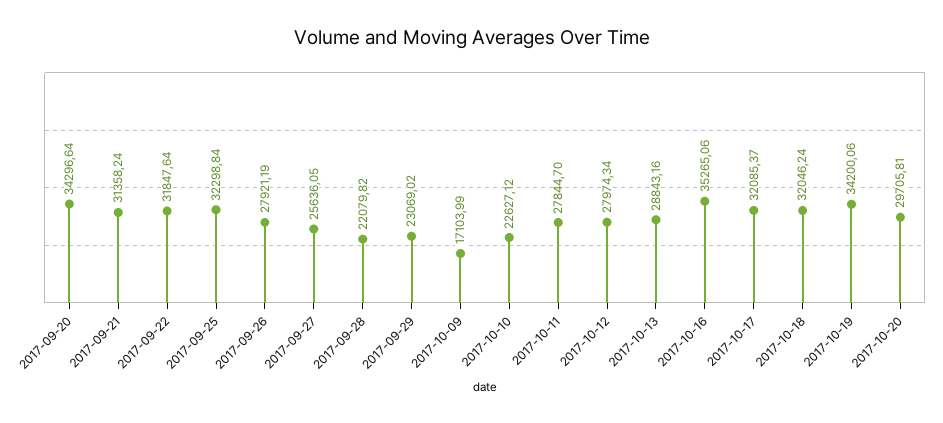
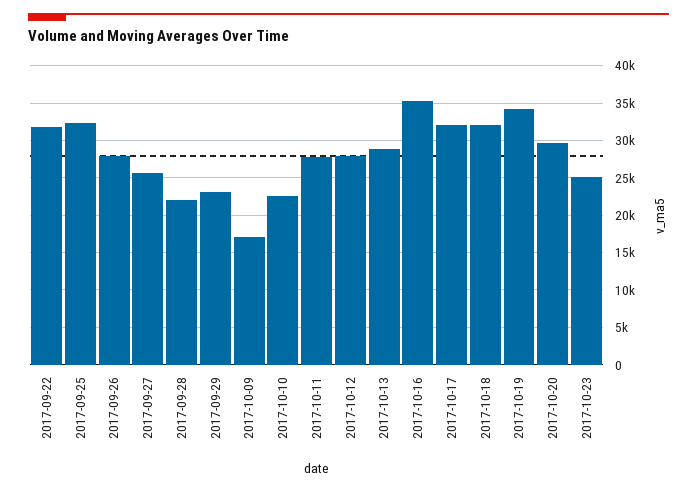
2017-09-20: 34296.64 -> none
2017-09-21: 31358.24 -> none
2017-10-23: none -> 25000

